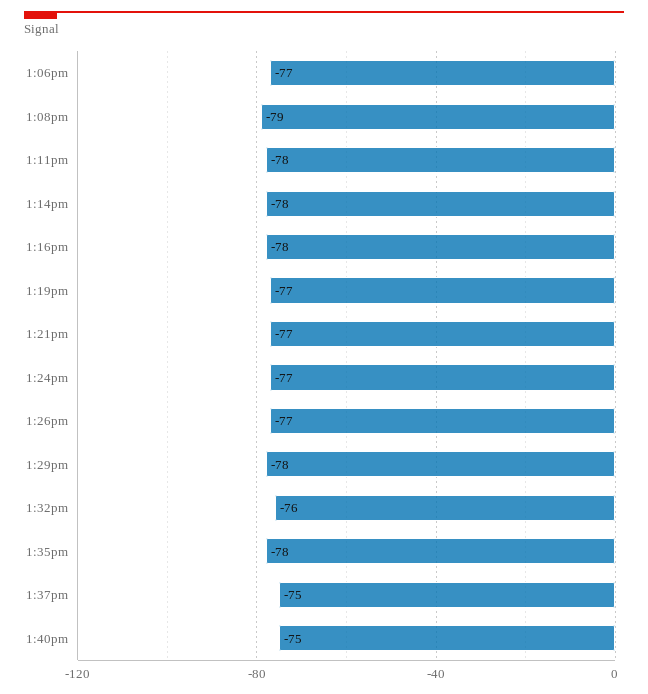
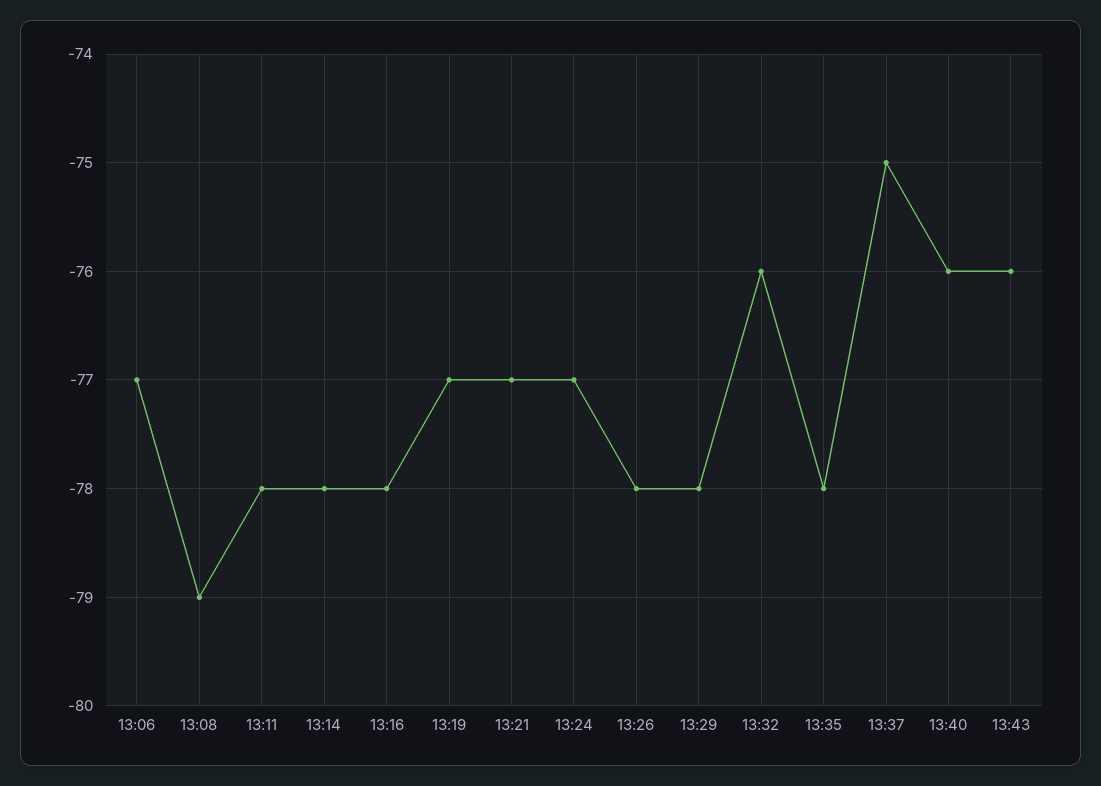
1:26pm: -77 -> -78
1:40pm: -75 -> -76
13:43: none -> -76

